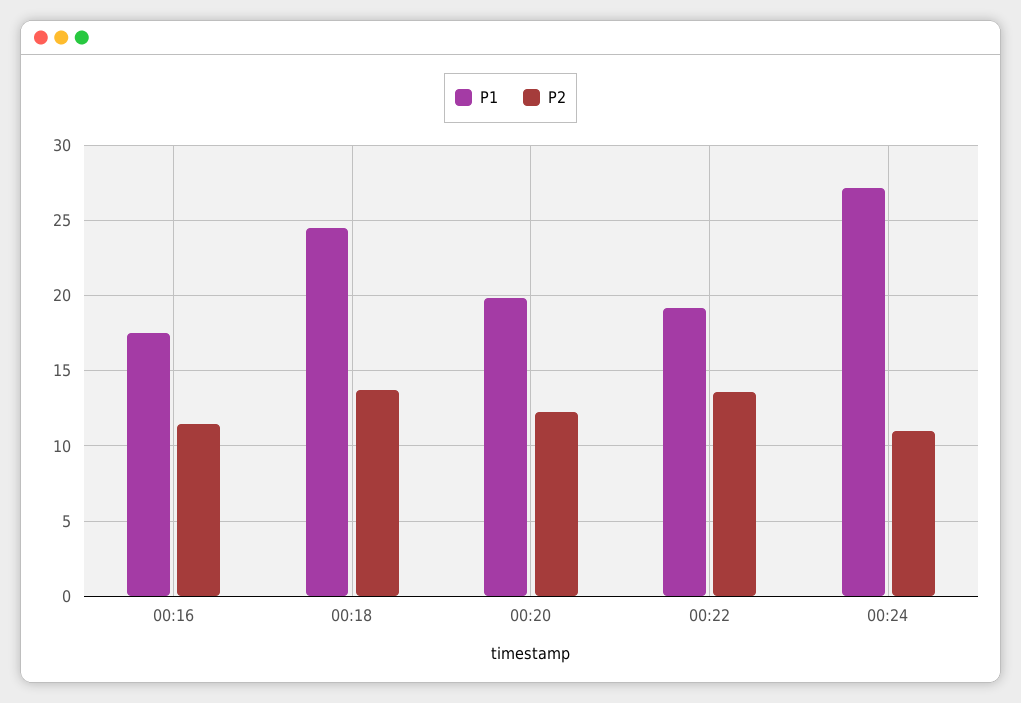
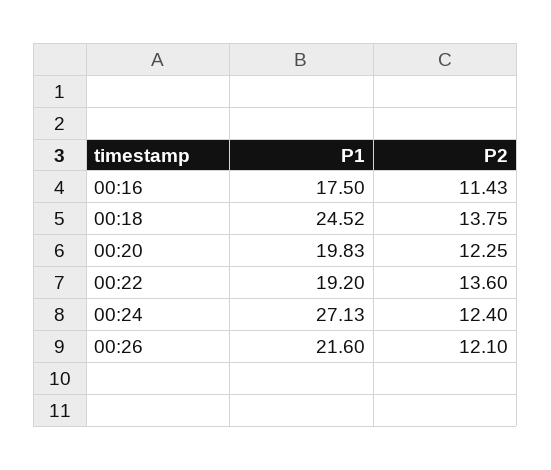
P2, 00:24: 11 -> 12.4
P1, 00:26: none -> 21.6
P2, 00:26: none -> 12.1

